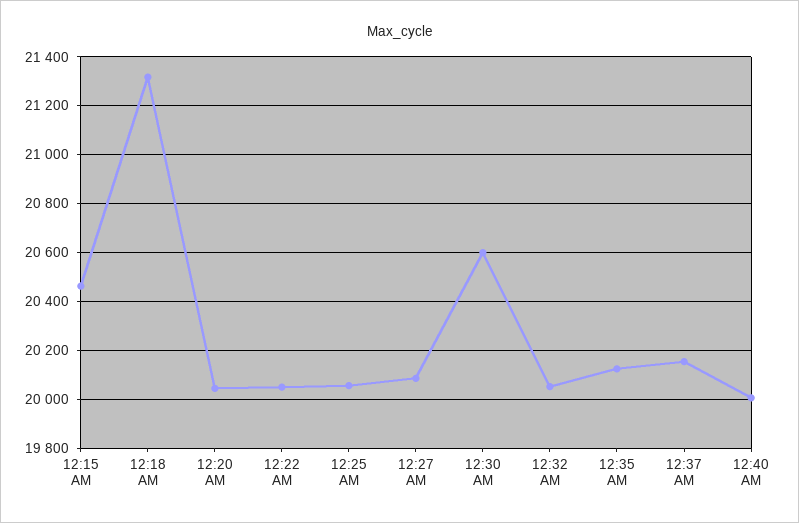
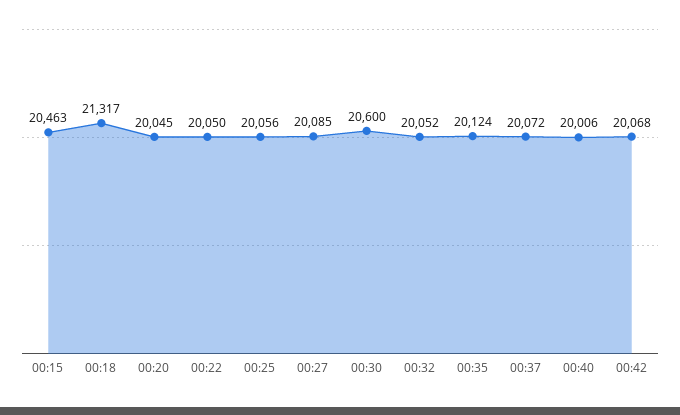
12:37 AM: 20150 -> 20072
00:42: none -> 20068

